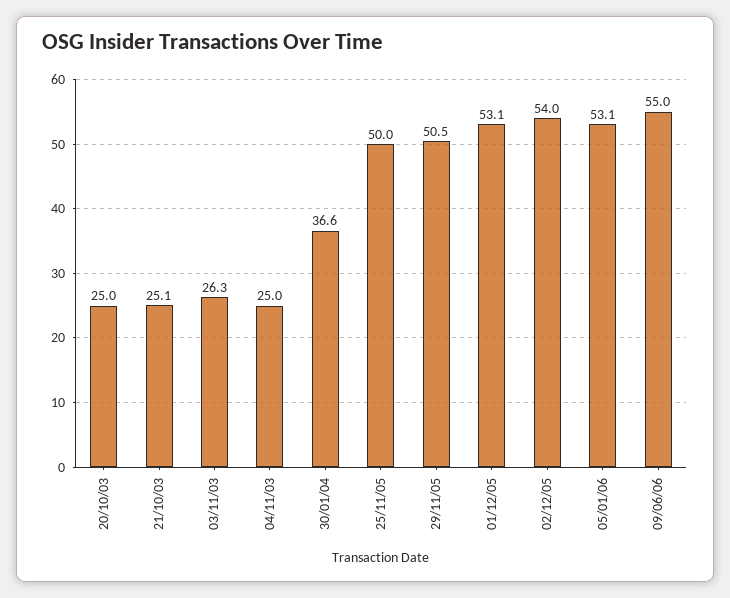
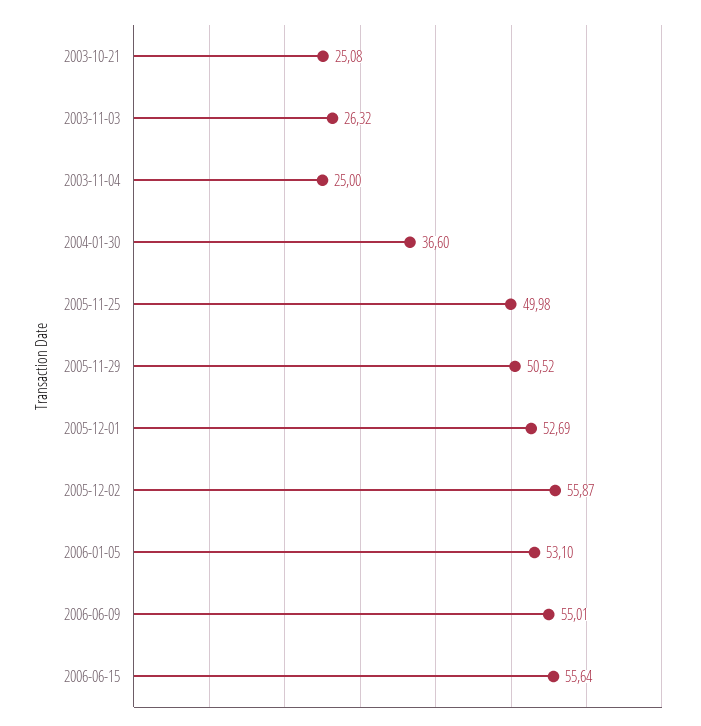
20/10/03: 25 -> none
01/12/05: 53.1 -> 52.69
02/12/05: 54 -> 55.87
2006-06-15: none -> 55.64

